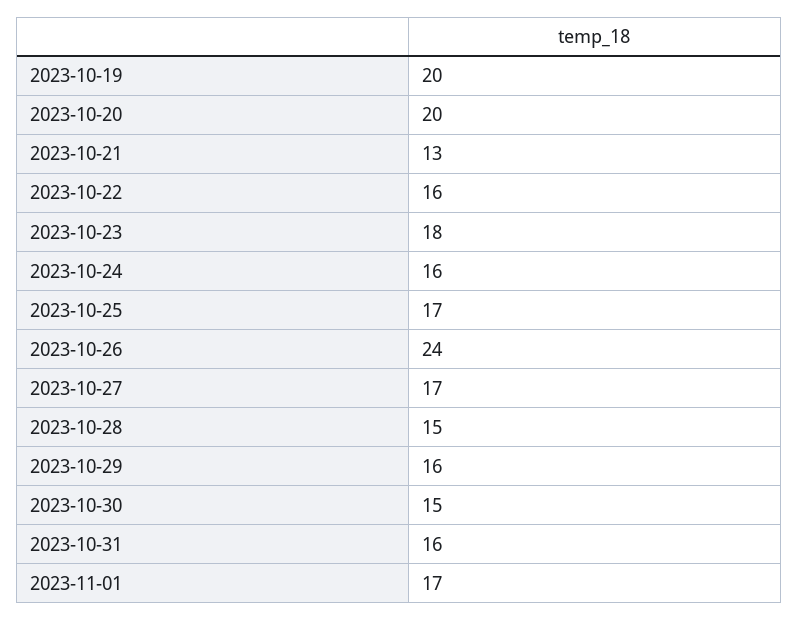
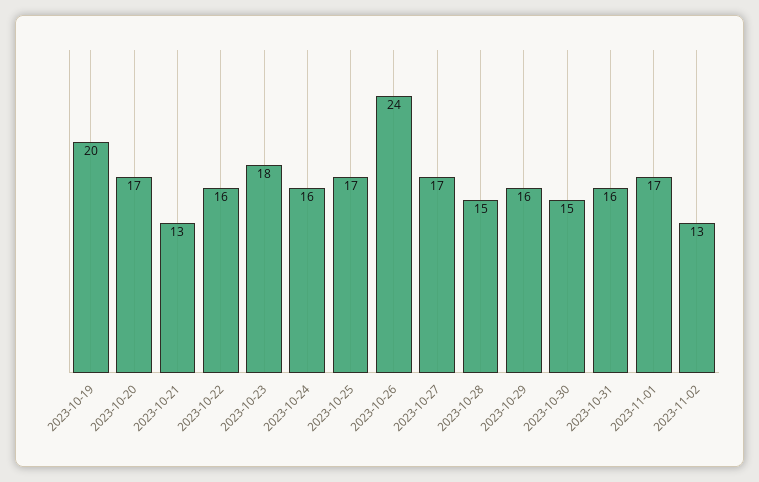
2023-10-20: 20 -> 17
2023-11-02: none -> 13

